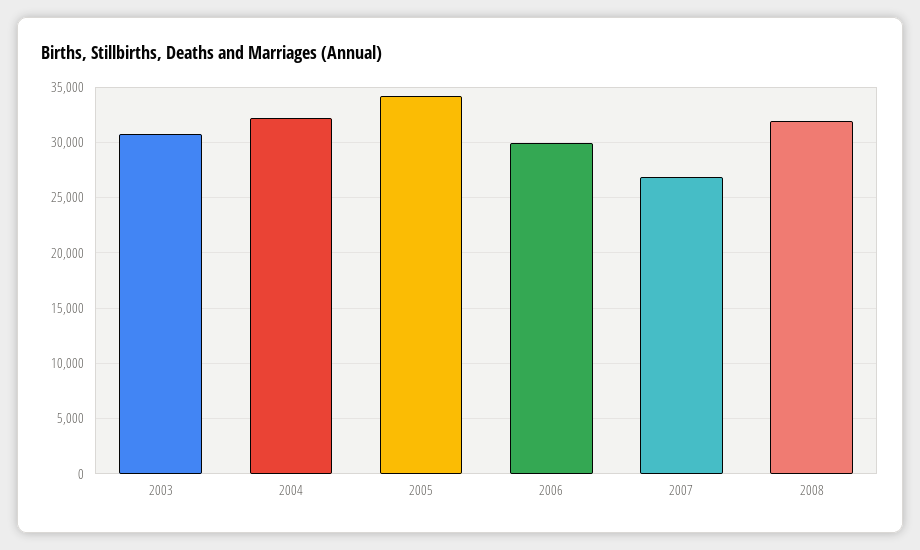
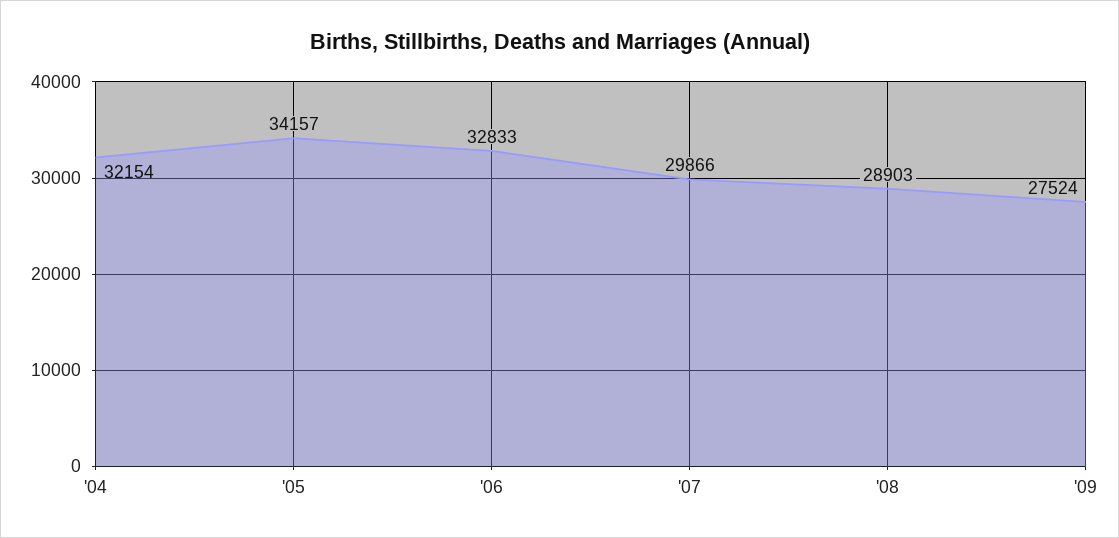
2003: 31000 -> none
2006: 30000 -> 32833
2007: 27000 -> 29866
2008: 32000 -> 28903
'09: none -> 27524

